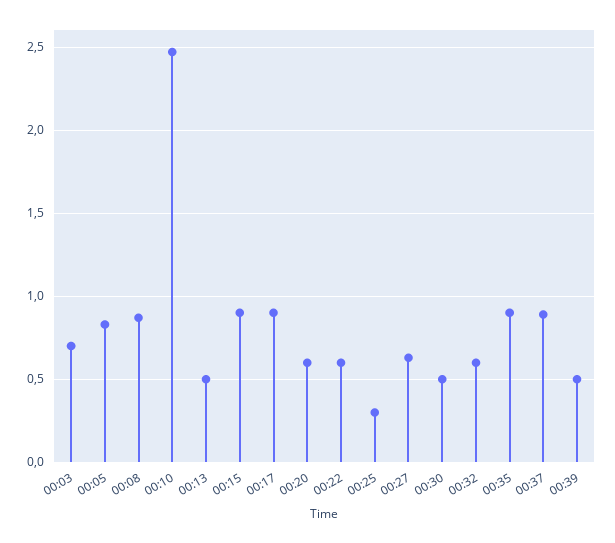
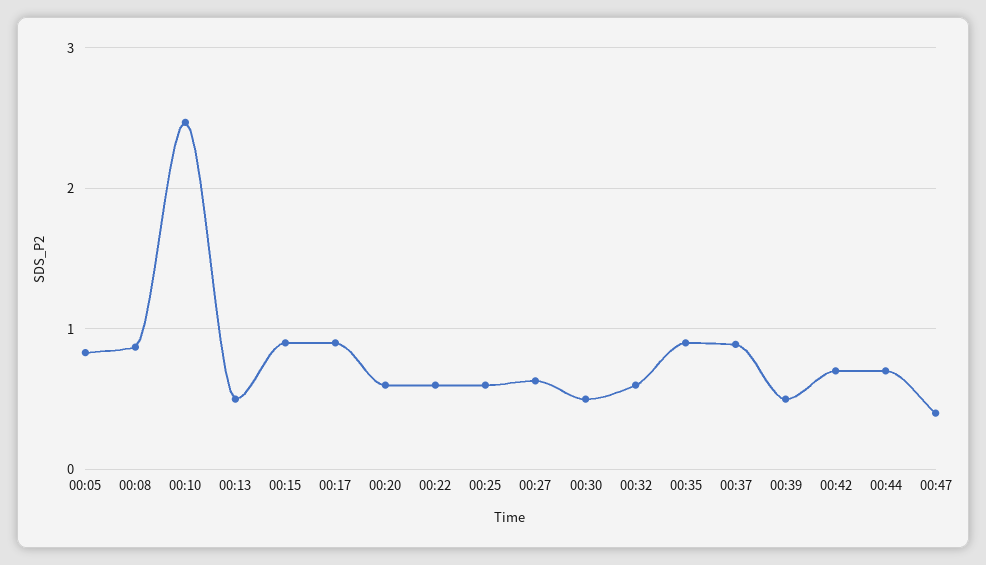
00:03: 0.7 -> none
00:25: 0.3 -> 0.6
00:42: none -> 0.7
00:44: none -> 0.7
00:47: none -> 0.4

